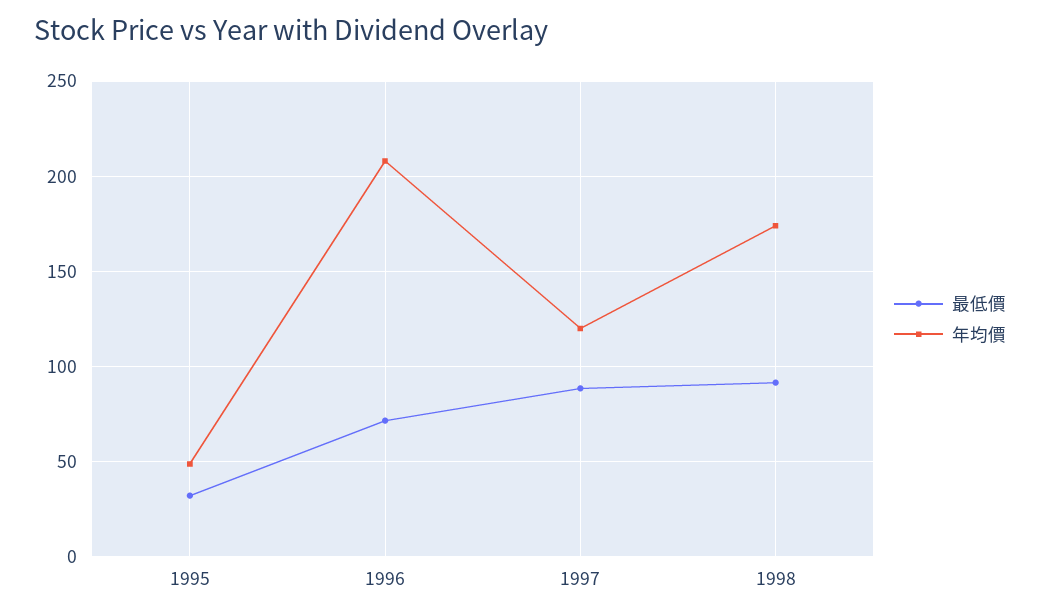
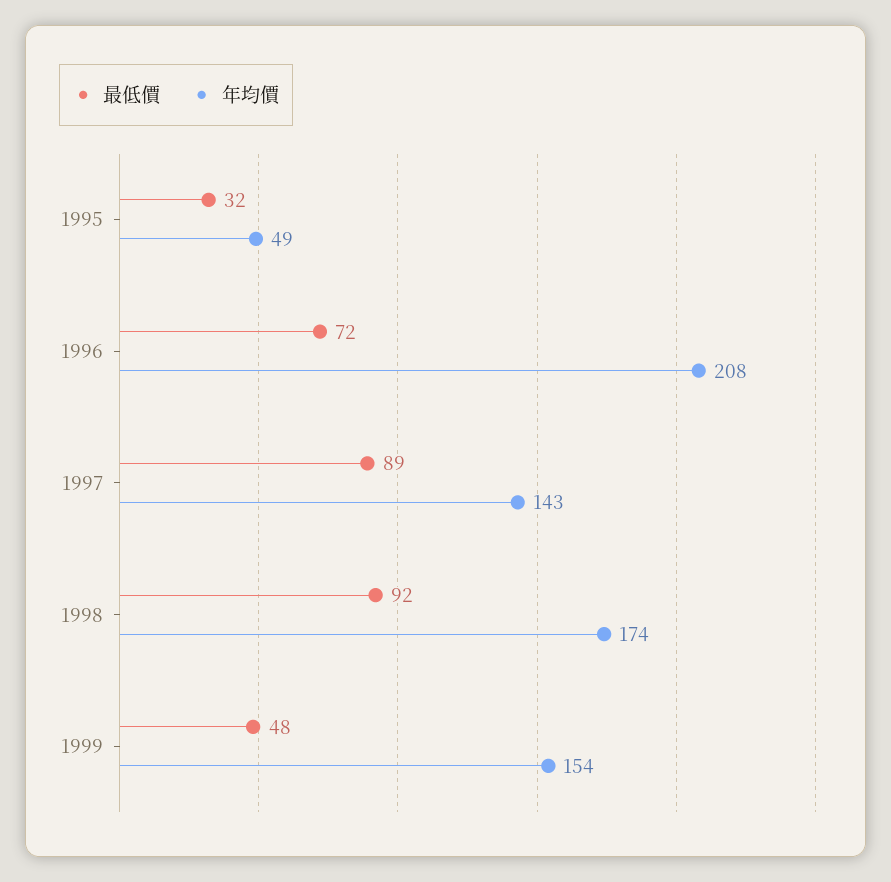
年均價, 1997: 120 -> 143
最低價, 1999: none -> 48
年均價, 1999: none -> 154

